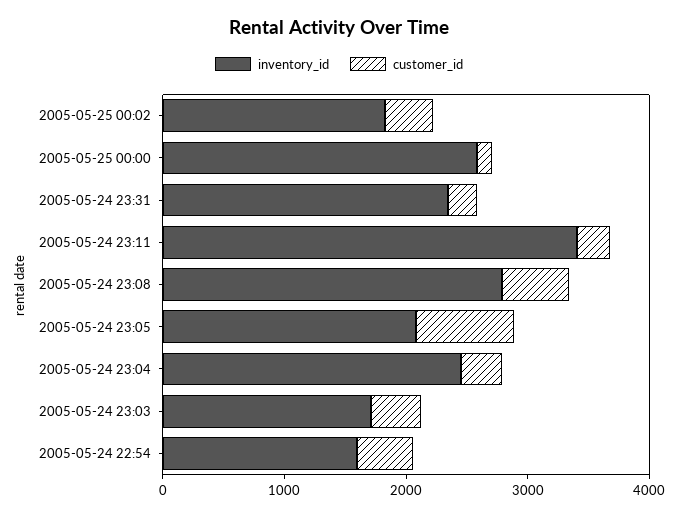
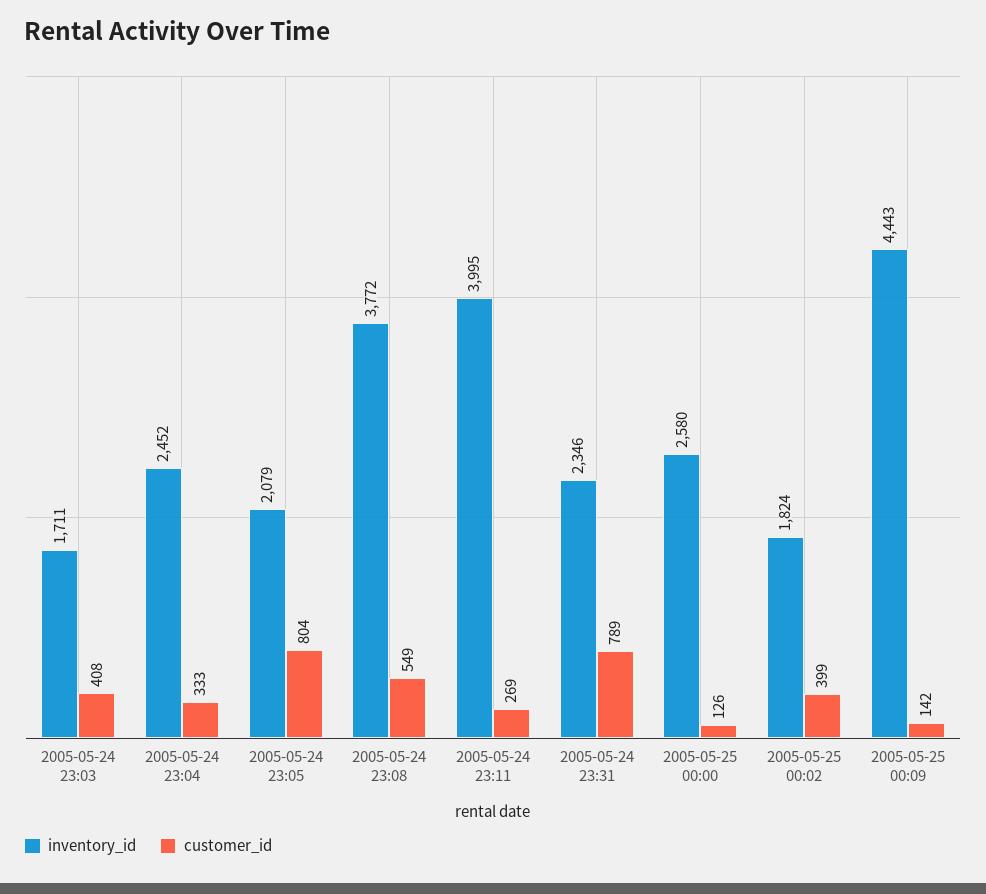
customer_id, 2005-05-24 23:31: 200 -> 789
inventory_id, 2005-05-24 23:11: 3400 -> 3995
inventory_id, 2005-05-24 23:08: 2800 -> 3772
inventory_id, 2005-05-24 22:54: 1600 -> none
customer_id, 2005-05-24 22:54: 400 -> none
inventory_id, 2005-05-25 00:09: none -> 4443
customer_id, 2005-05-25 00:09: none -> 142

